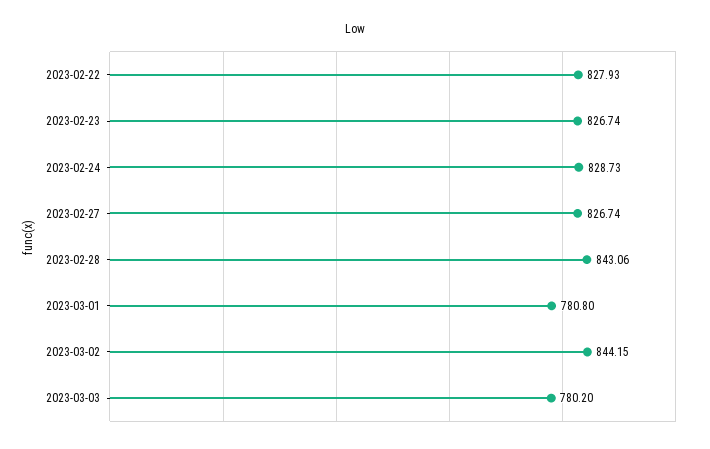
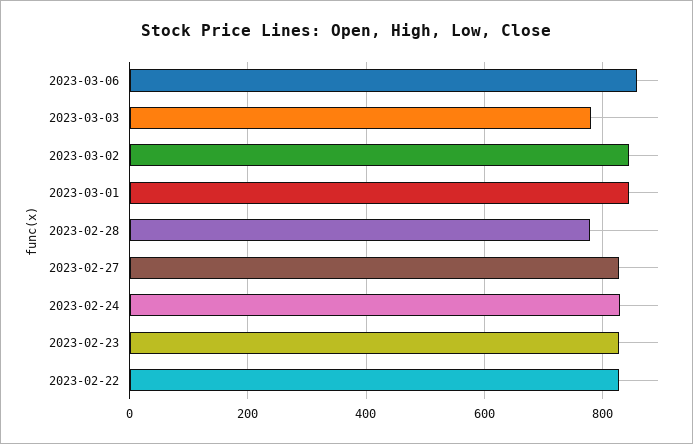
2023-02-28: 843.06 -> 780
2023-03-01: 780.8 -> 840
2023-03-06: none -> 860

